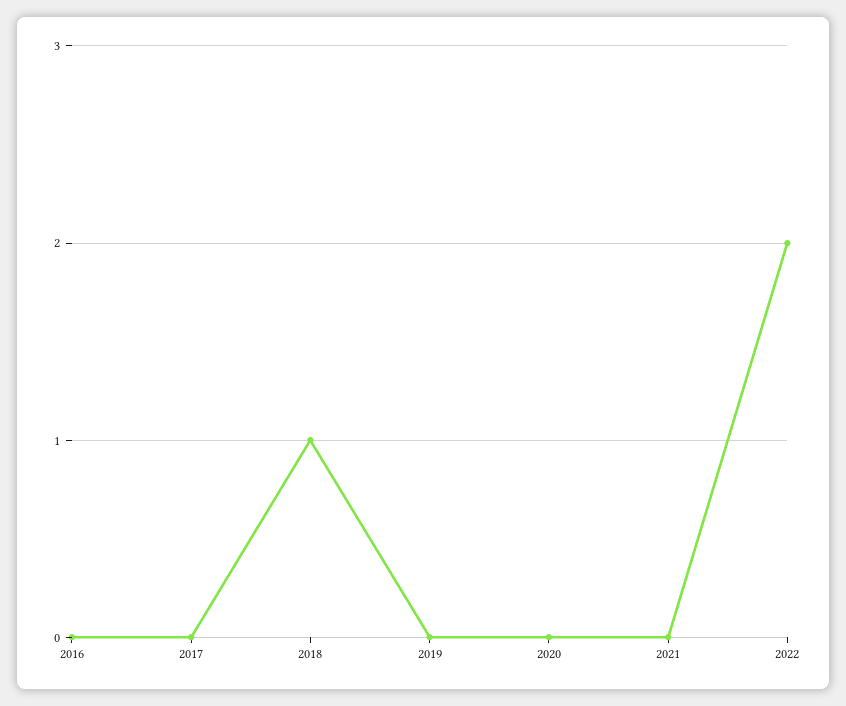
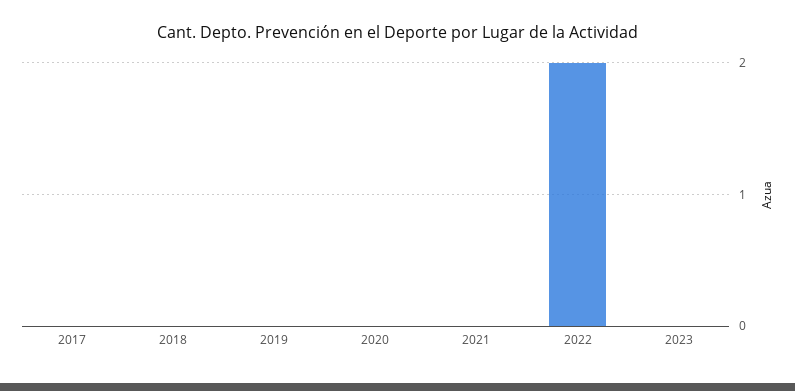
2016: 0 -> none
2018: 1 -> 0
2023: none -> 0

